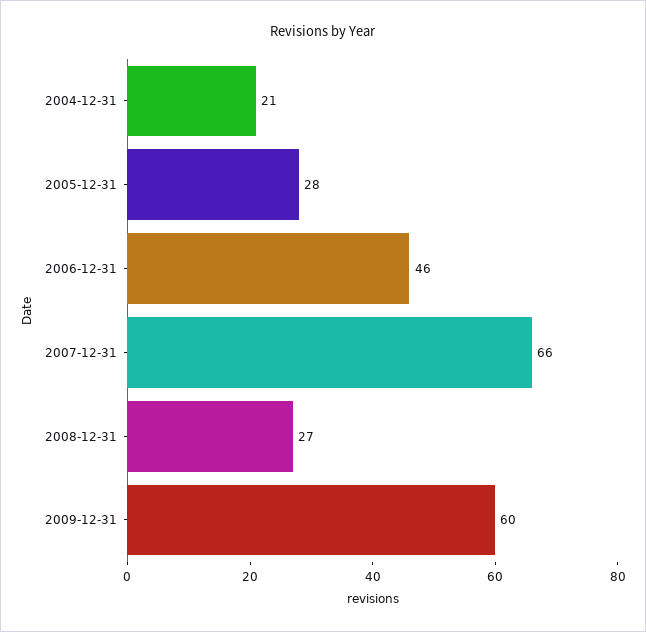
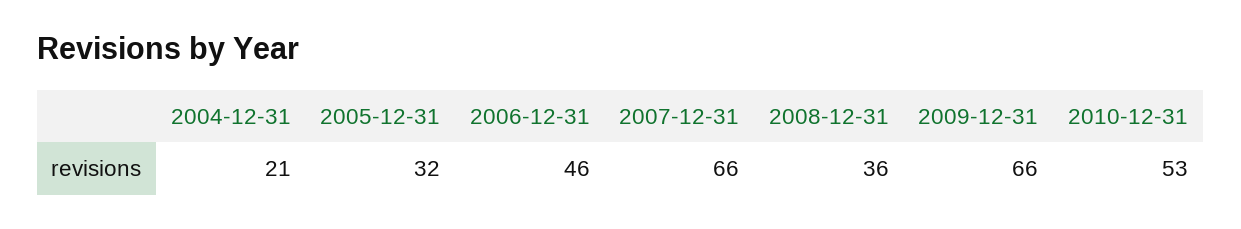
2005-12-31: 28 -> 32
2008-12-31: 27 -> 36
2009-12-31: 60 -> 66
2010-12-31: none -> 53

